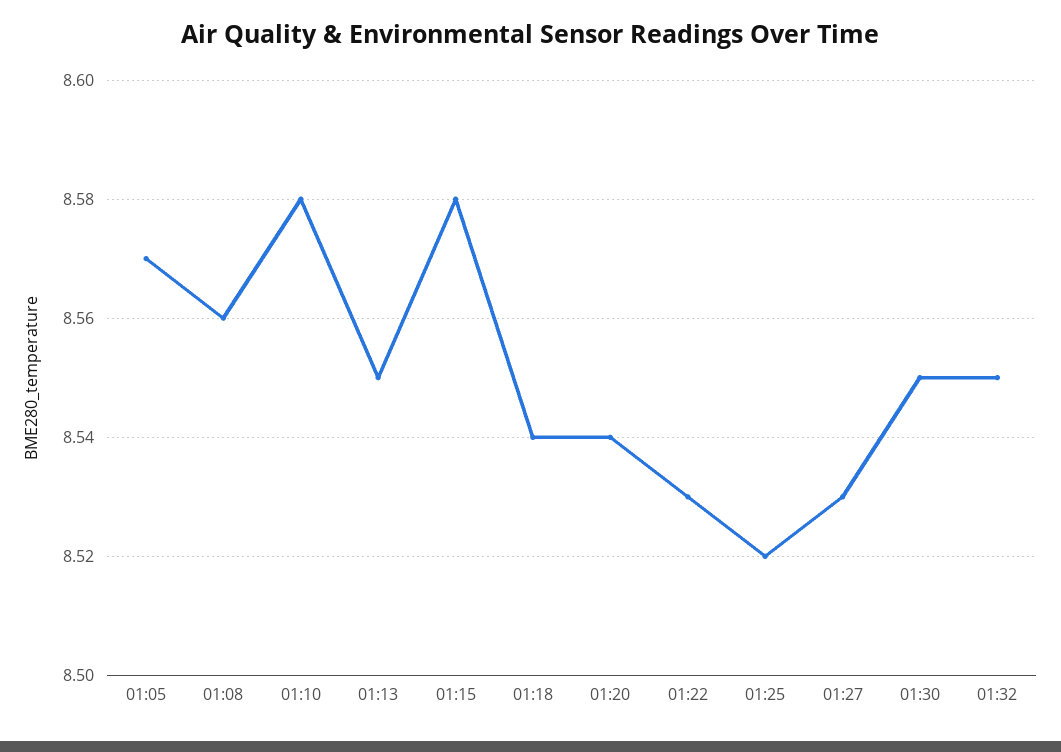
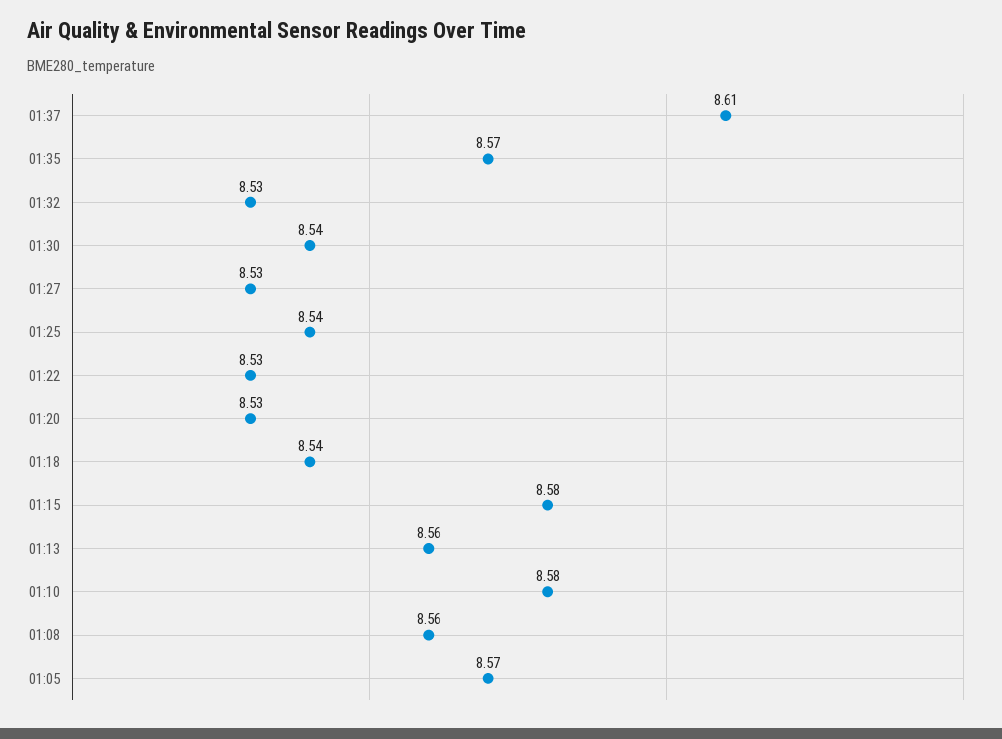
01:13: 8.55 -> 8.56
01:20: 8.54 -> 8.53
01:25: 8.52 -> 8.54
01:30: 8.55 -> 8.54
01:32: 8.55 -> 8.53
01:37: none -> 8.61
01:35: none -> 8.57

